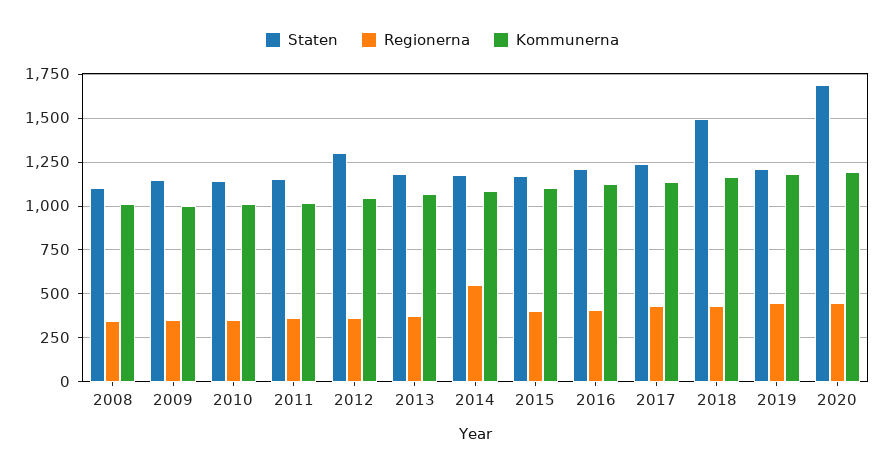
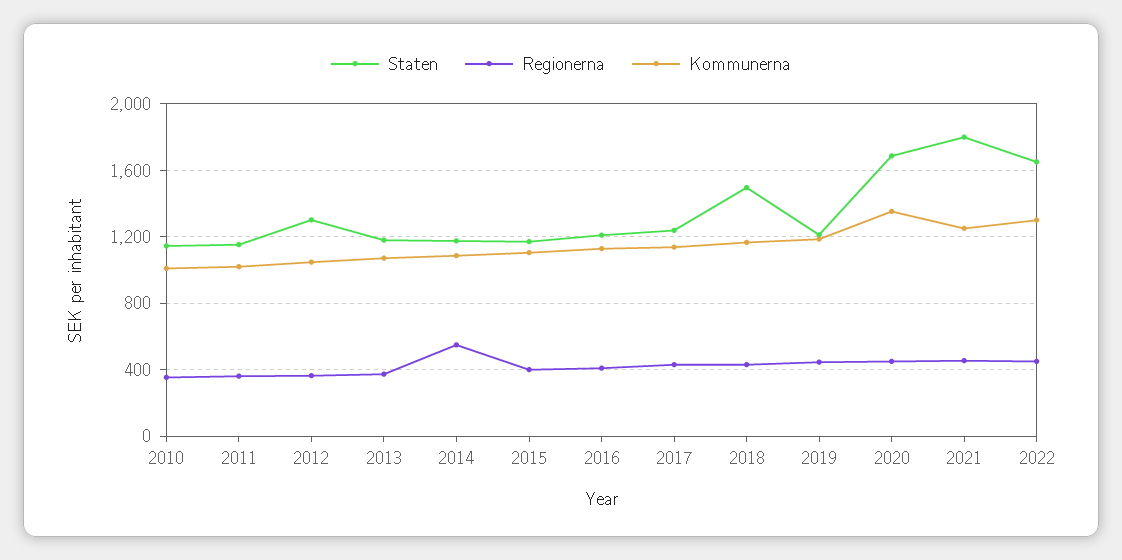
Staten, 2008: 1100 -> none
Regionerna, 2008: 350 -> none
Kommunerna, 2008: 1000 -> none
Staten, 2009: 1150 -> none
Regionerna, 2009: 350 -> none
Kommunerna, 2009: 1000 -> none
Kommunerna, 2020: 1200 -> 1350
Staten, 2021: none -> 1800
Regionerna, 2021: none -> 450
Kommunerna, 2021: none -> 1250
Staten, 2022: none -> 1650
Regionerna, 2022: none -> 450
Kommunerna, 2022: none -> 1300

